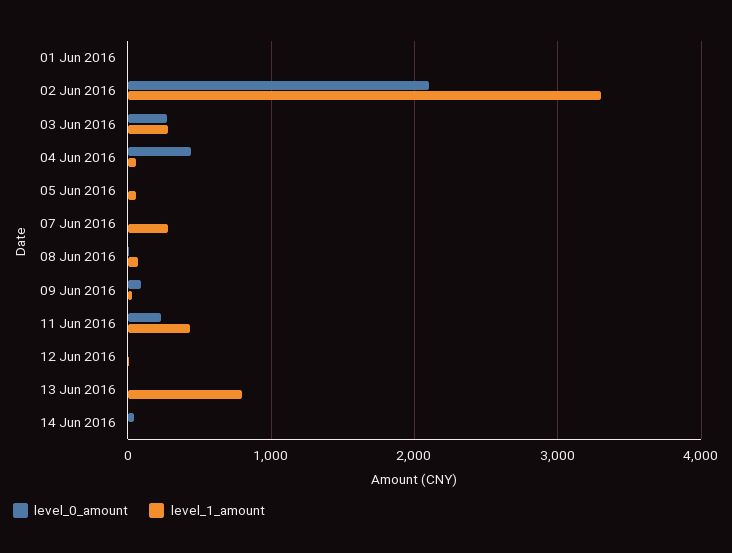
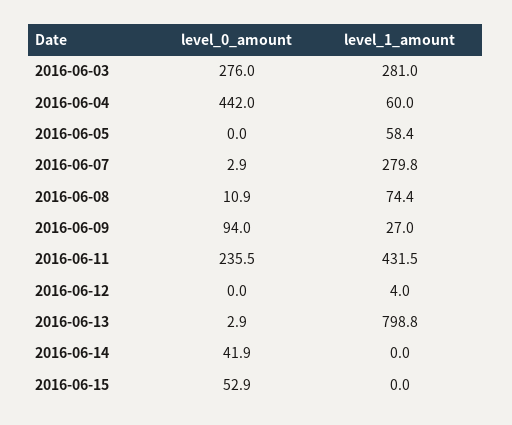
level_0_amount, 01 Jun 2016: 0 -> none
level_1_amount, 01 Jun 2016: 0 -> none
level_0_amount, 02 Jun 2016: 2100 -> none
level_1_amount, 02 Jun 2016: 3300 -> none
level_0_amount, 2016-06-15: none -> 52.9
level_1_amount, 2016-06-15: none -> 0

